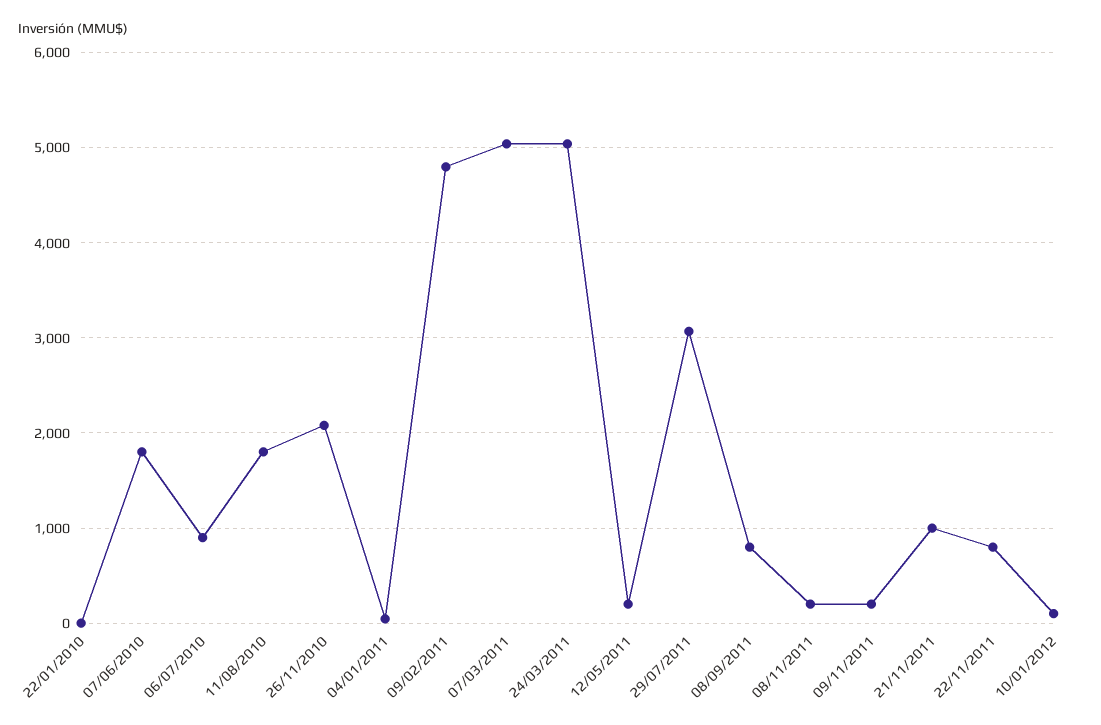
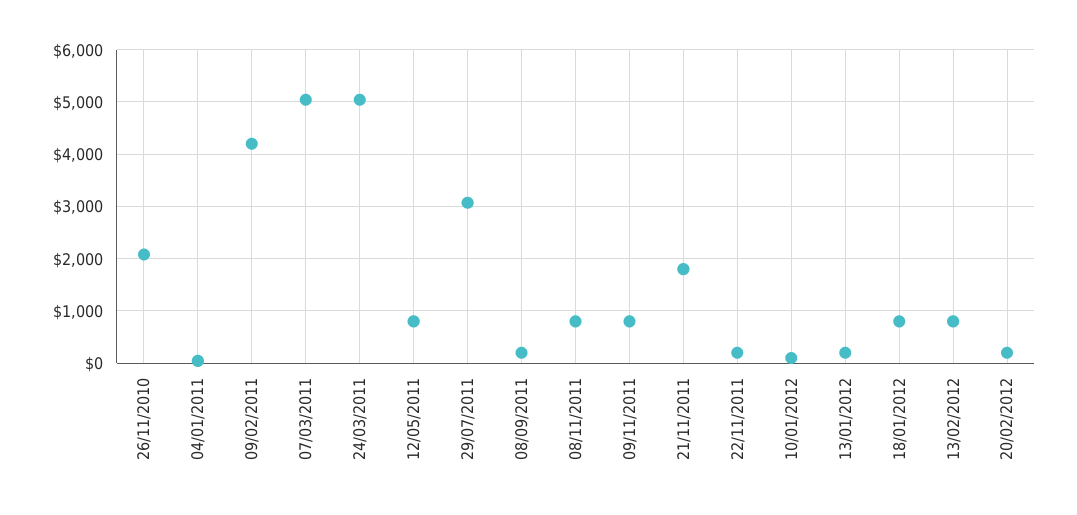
22/01/2010: 0 -> none
07/06/2010: 1800 -> none
06/07/2010: 900 -> none
11/08/2010: 1800 -> none
09/02/2011: 4800 -> 4200
12/05/2011: 200 -> 800
08/09/2011: 800 -> 200
08/11/2011: 200 -> 800
09/11/2011: 200 -> 800
21/11/2011: 1000 -> 1800
22/11/2011: 800 -> 200
13/01/2012: none -> 200
18/01/2012: none -> 800
13/02/2012: none -> 800
20/02/2012: none -> 200

